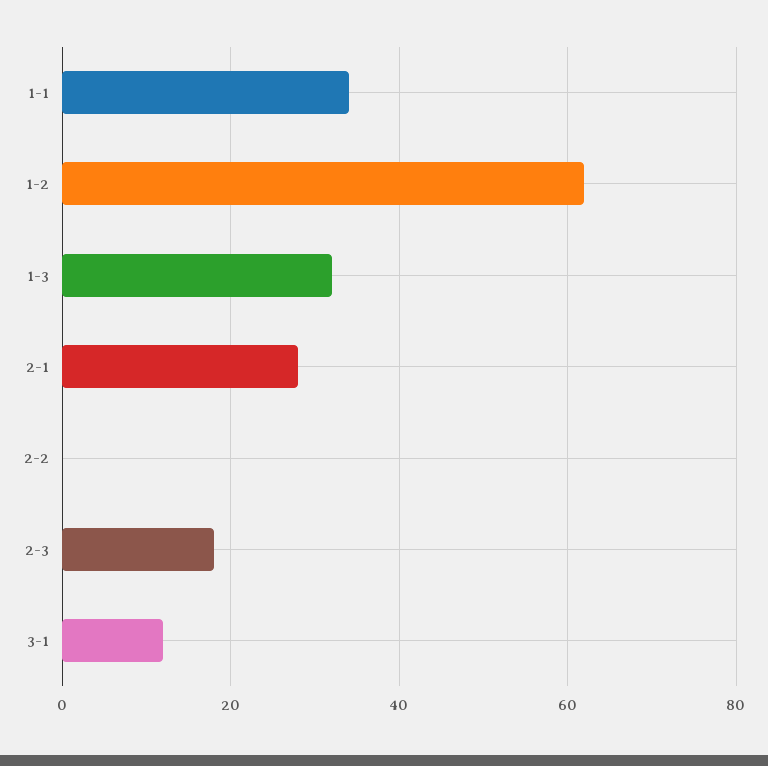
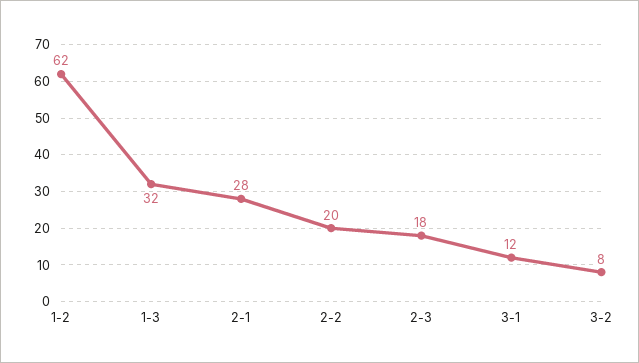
1-1: 35 -> none
2-2: 0 -> 20
3-2: none -> 8

